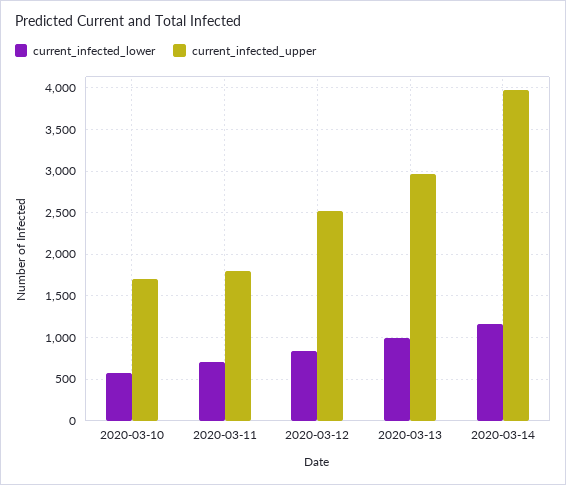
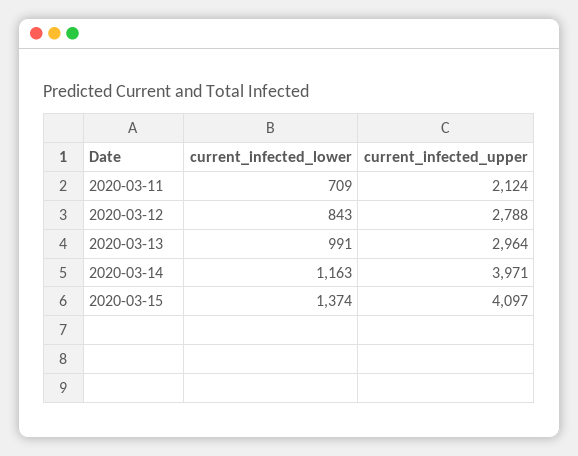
current_infected_lower, 2020-03-10: 600 -> none
current_infected_upper, 2020-03-10: 1700 -> none
current_infected_upper, 2020-03-11: 1800 -> 2124
current_infected_upper, 2020-03-12: 2500 -> 2788
current_infected_lower, 2020-03-15: none -> 1374
current_infected_upper, 2020-03-15: none -> 4097

